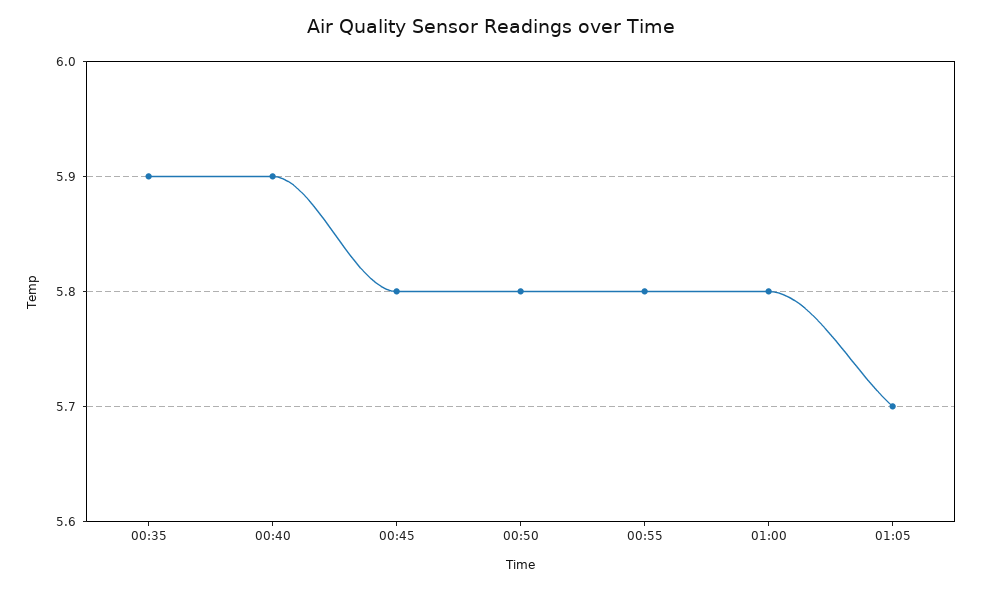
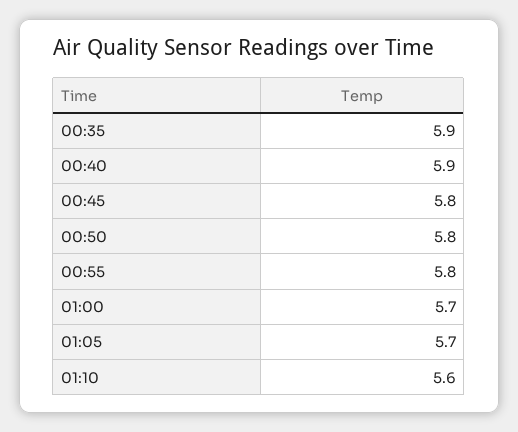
01:00: 5.8 -> 5.7
01:10: none -> 5.6

